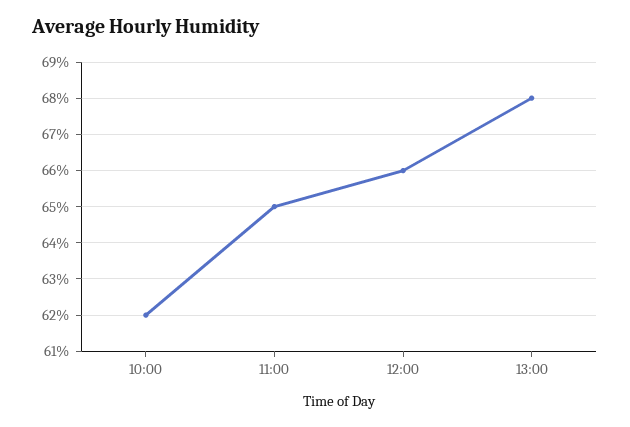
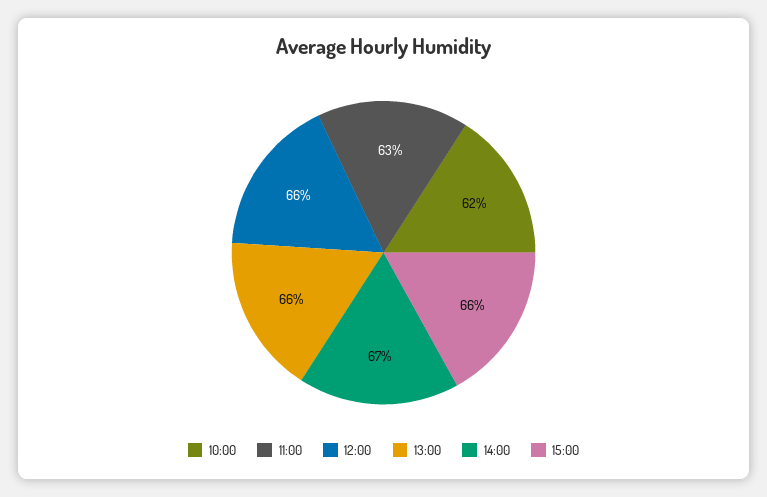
11:00: 65 -> 63
13:00: 68 -> 66
14:00: none -> 67
15:00: none -> 66

